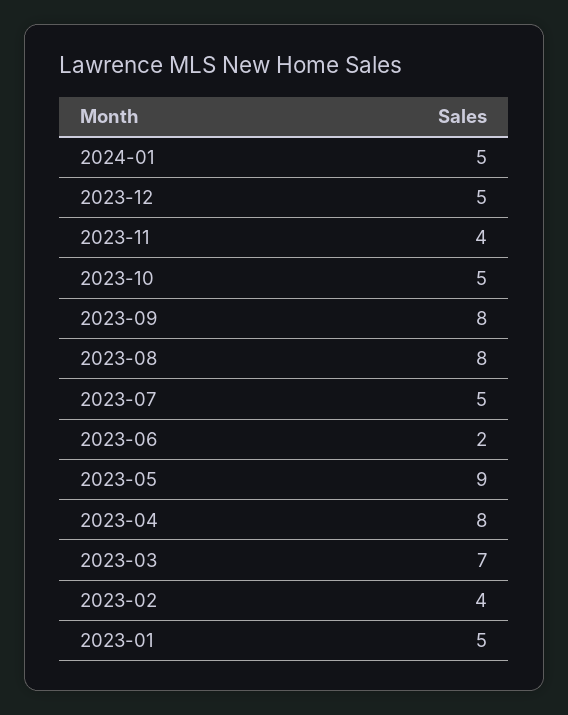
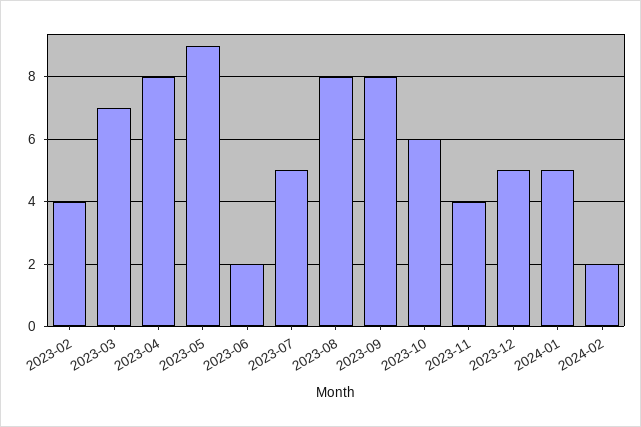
2023-10: 5 -> 6
2023-01: 5 -> none
2024-02: none -> 2

